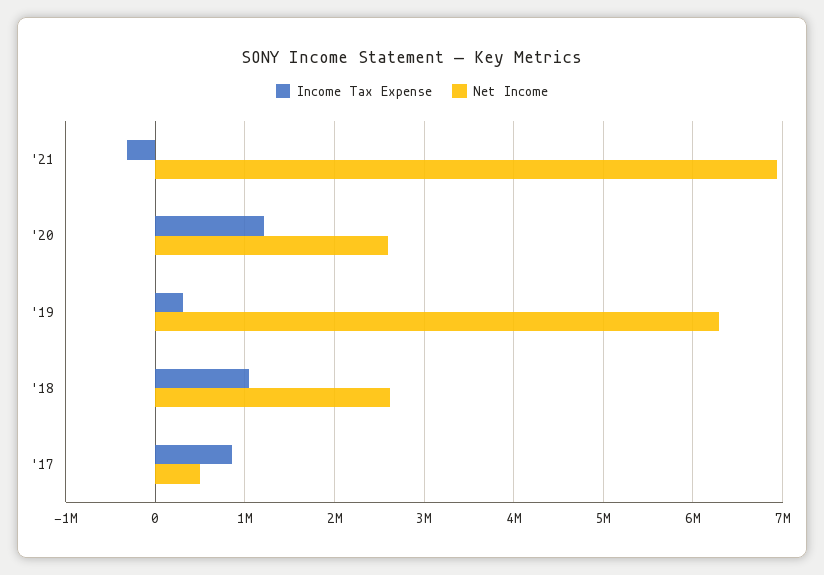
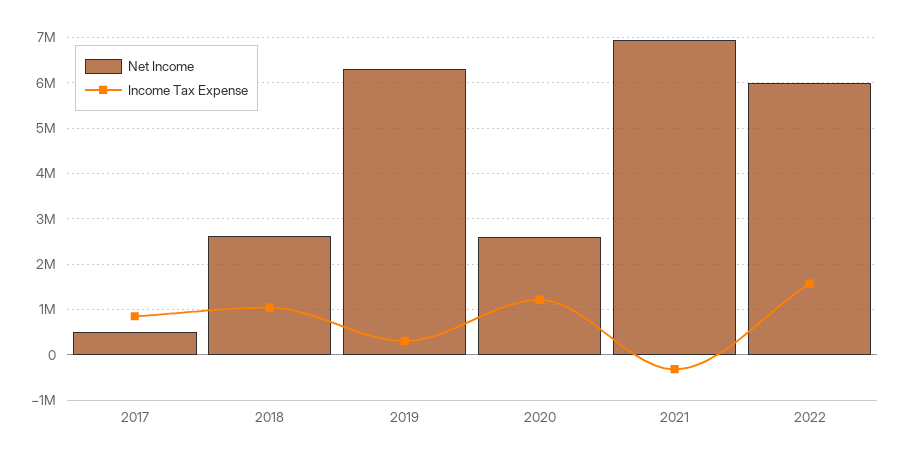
Net Income, 2022: none -> 6000000
Income Tax Expense, 2022: none -> 1600000

